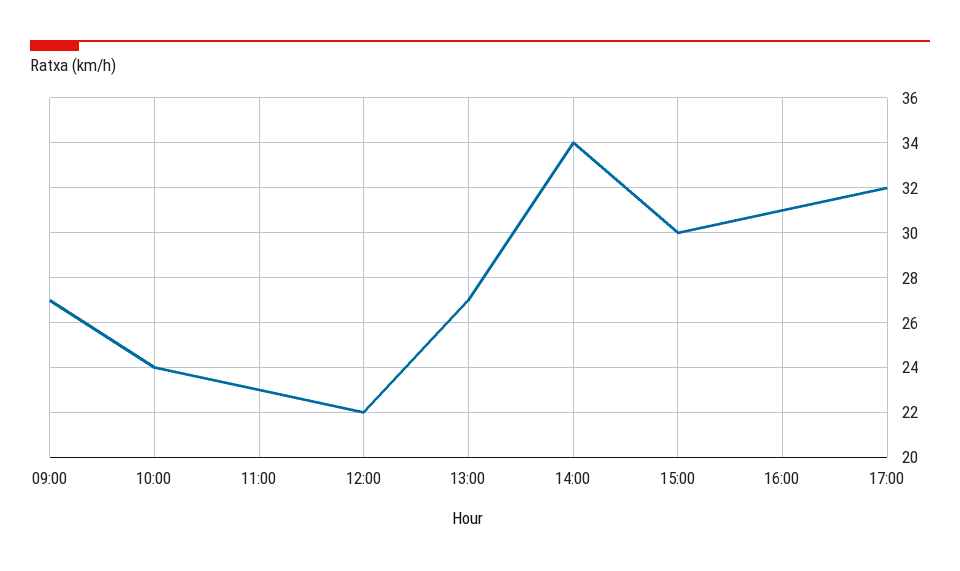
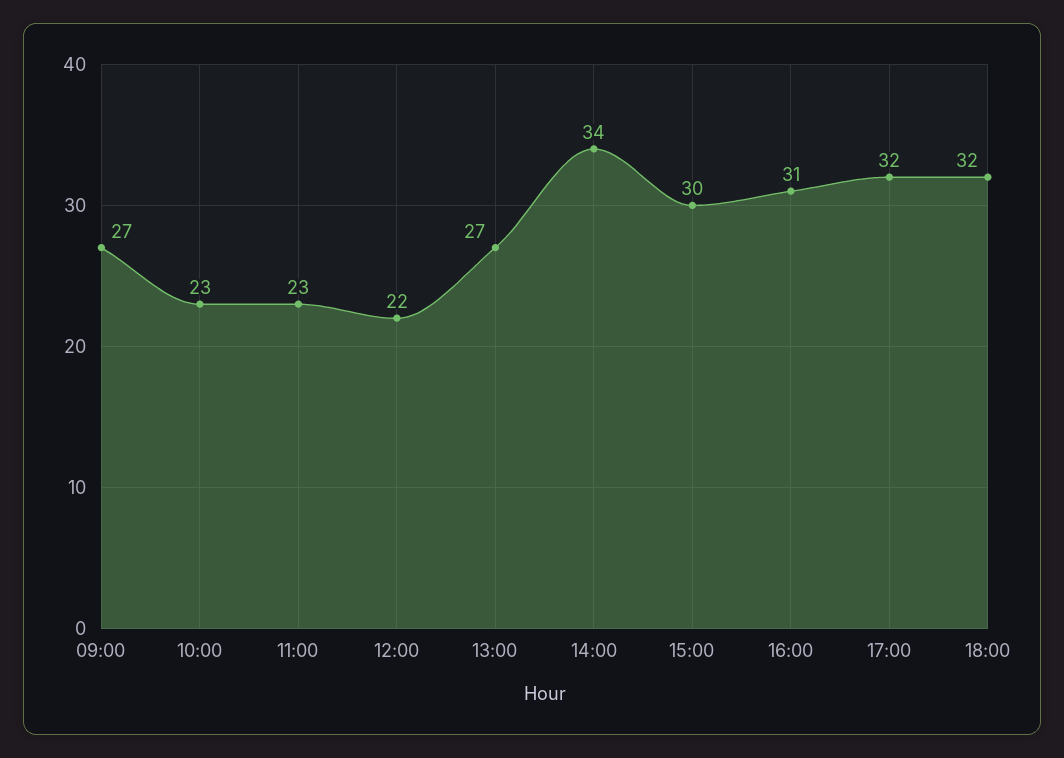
10:00: 24 -> 23
18:00: none -> 32

